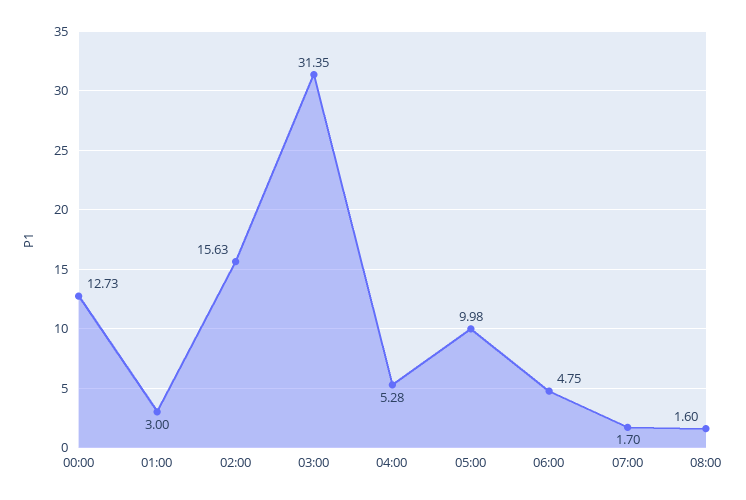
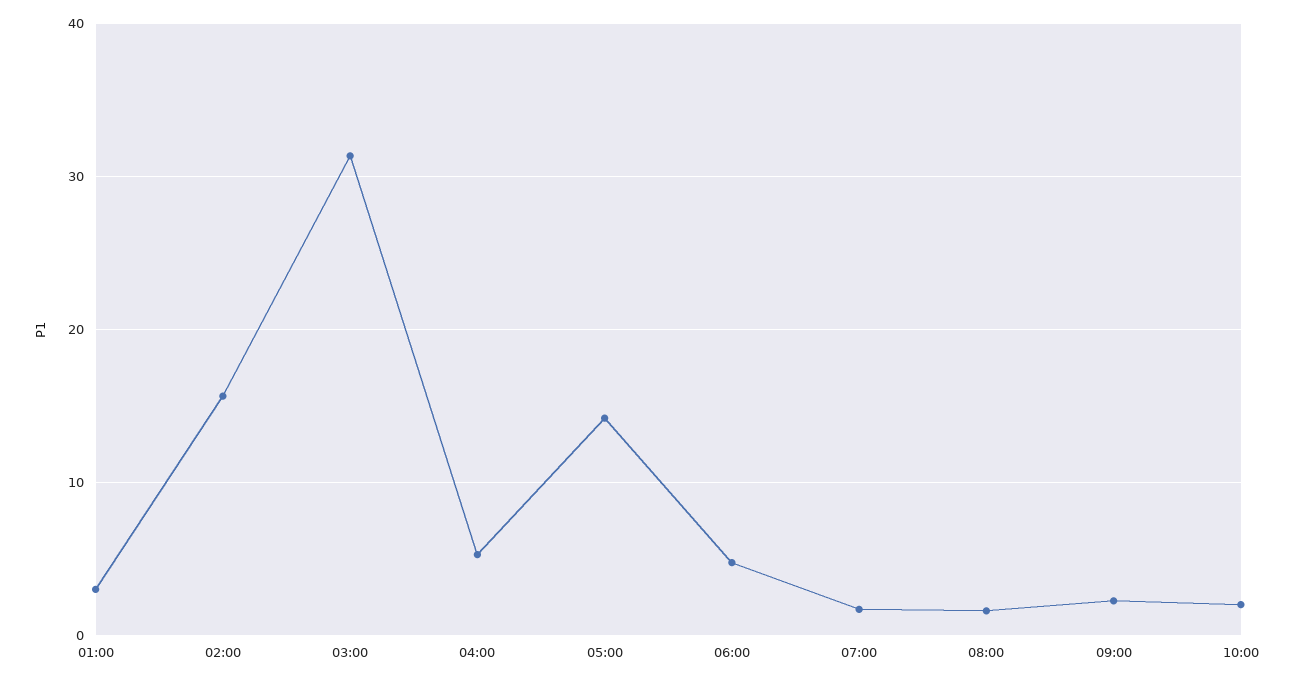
00:00: 12.73 -> none
05:00: 9.98 -> 14
09:00: none -> 2
10:00: none -> 2

